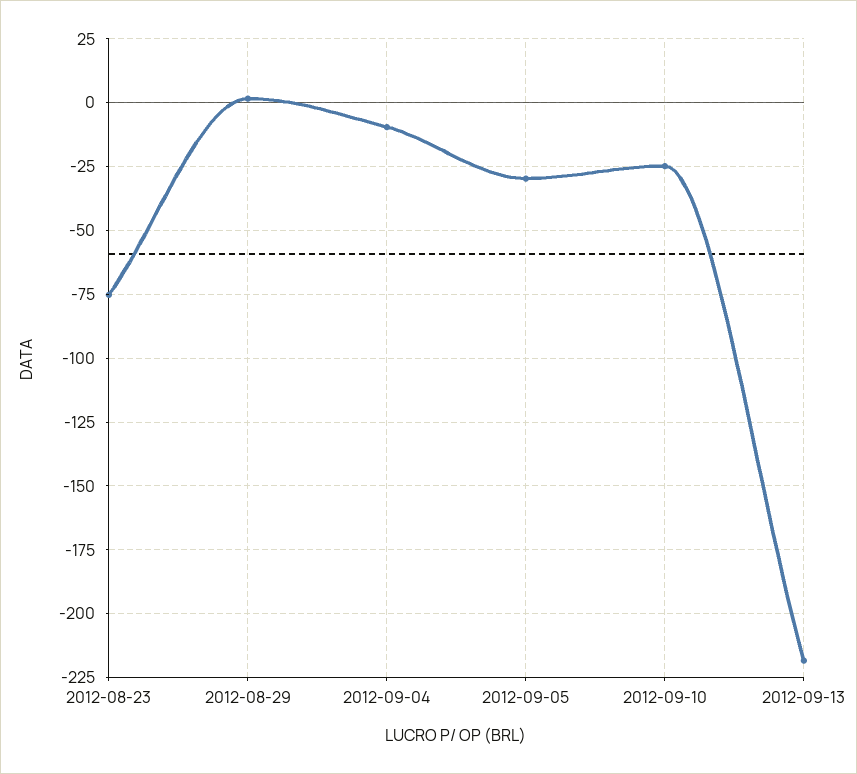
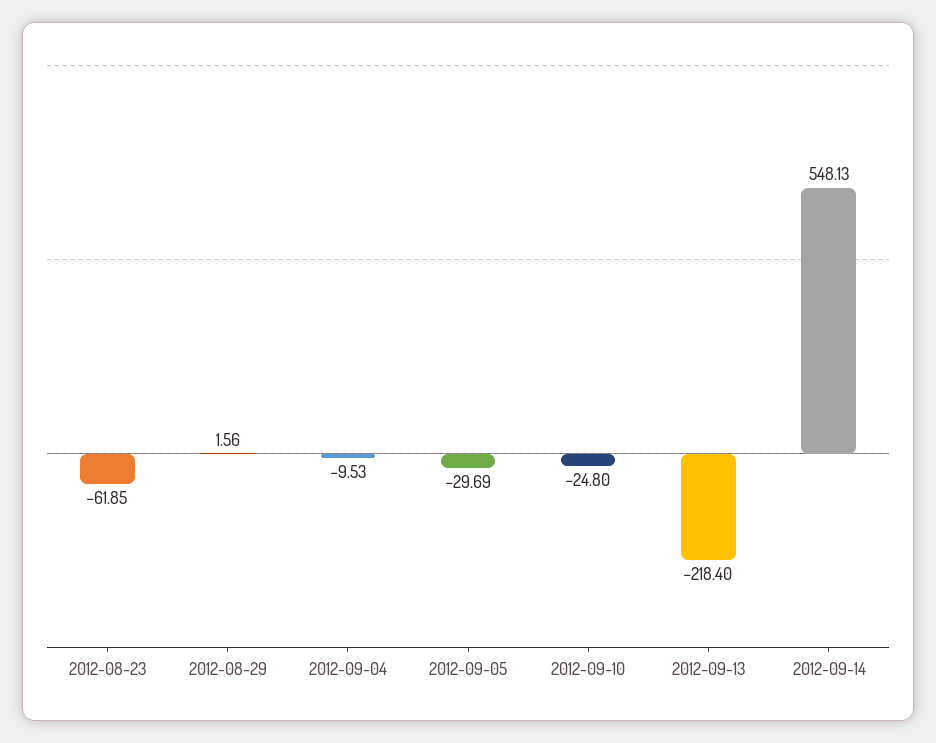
2012-08-23: -75 -> -61.85
2012-09-14: none -> 548.13

